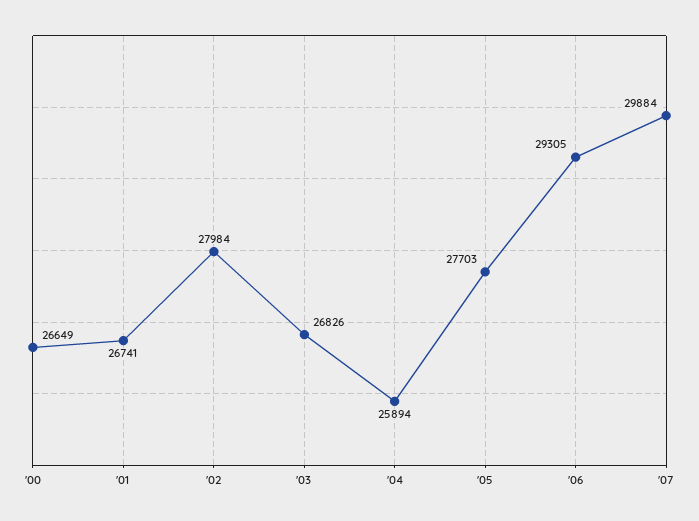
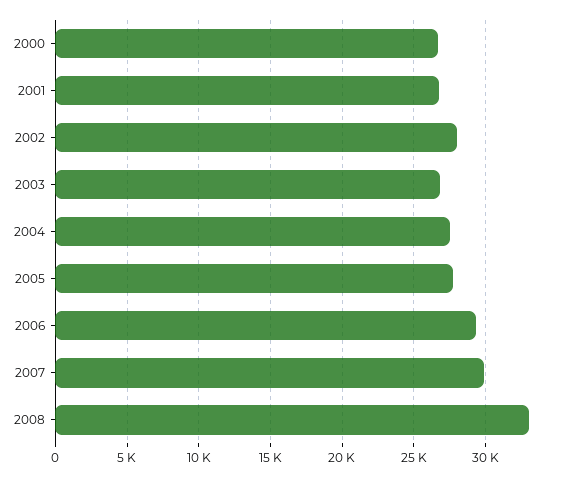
'04: 25894 -> 27500
2008: none -> 33000

